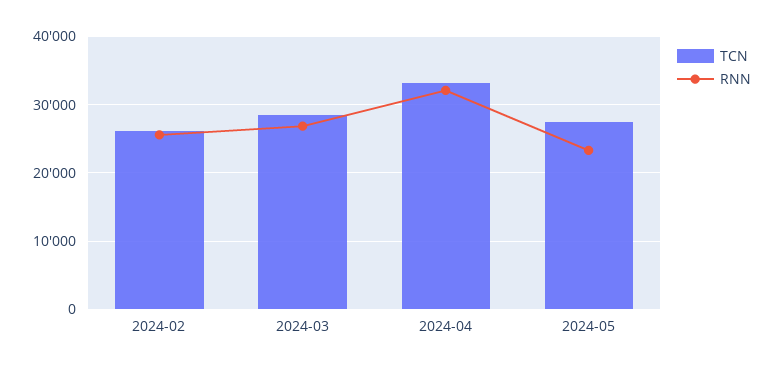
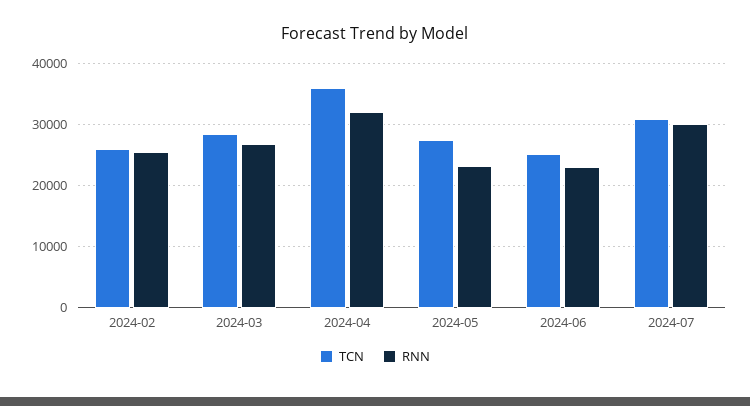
TCN, 2024-04: 33000 -> 36000
TCN, 2024-06: none -> 25000
RNN, 2024-06: none -> 23000
TCN, 2024-07: none -> 31000
RNN, 2024-07: none -> 30000

